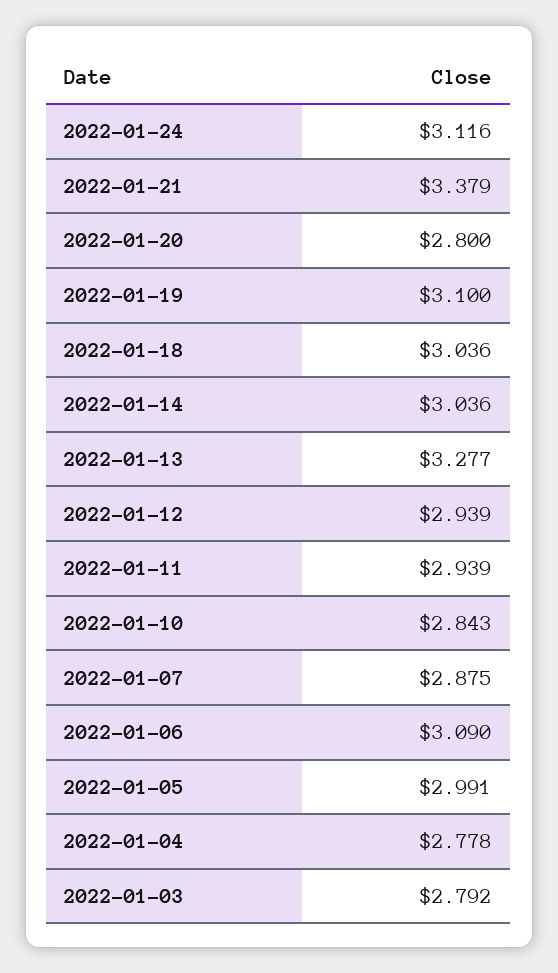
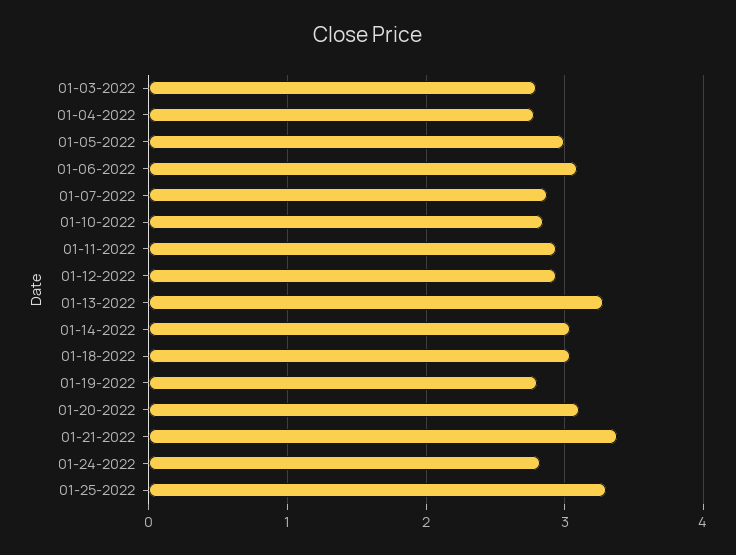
2022-01-24: 3.116 -> 2.8
2022-01-20: 2.8 -> 3.1
2022-01-19: 3.1 -> 2.8
01-25-2022: none -> 3.3

